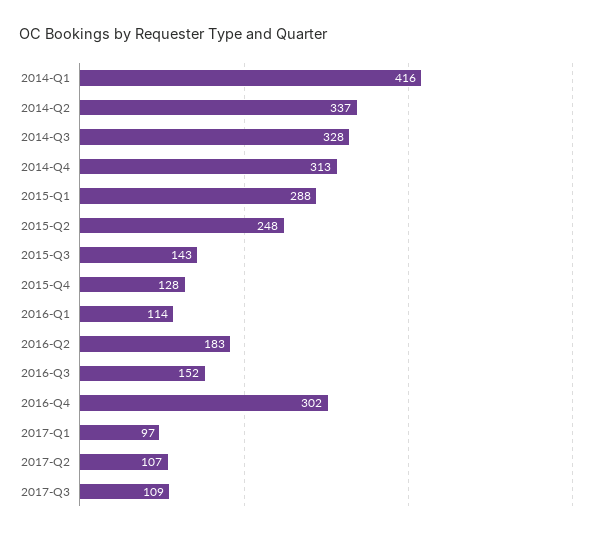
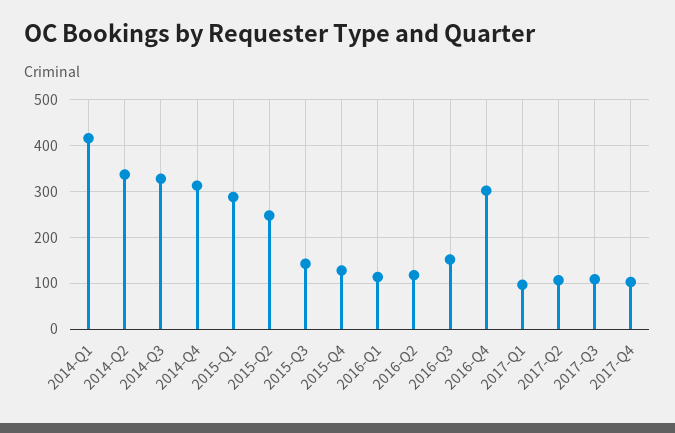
2016-Q2: 183 -> 120
2017-Q4: none -> 100

